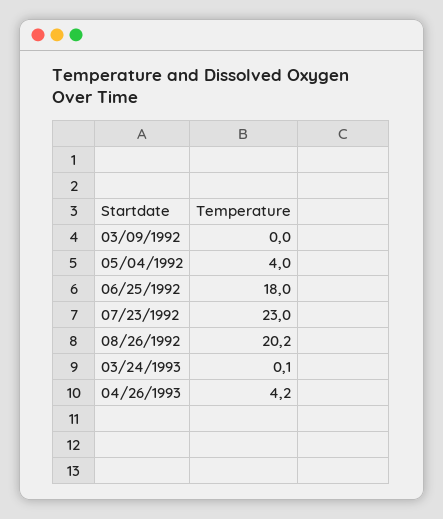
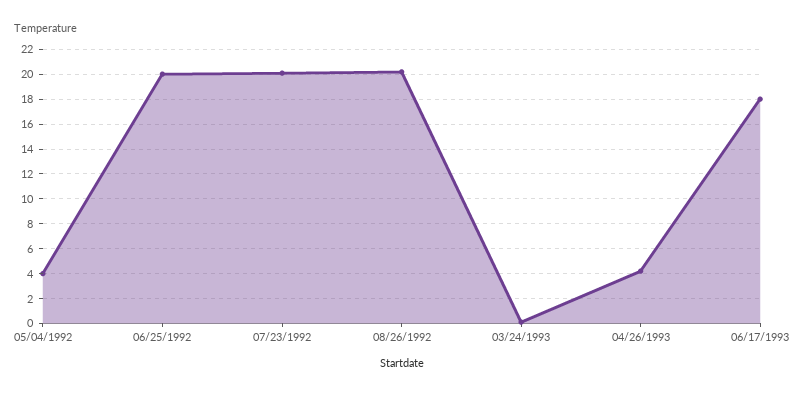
03/09/1992: 0 -> none
06/25/1992: 18 -> 20
07/23/1992: 23 -> 20
06/17/1993: none -> 18

